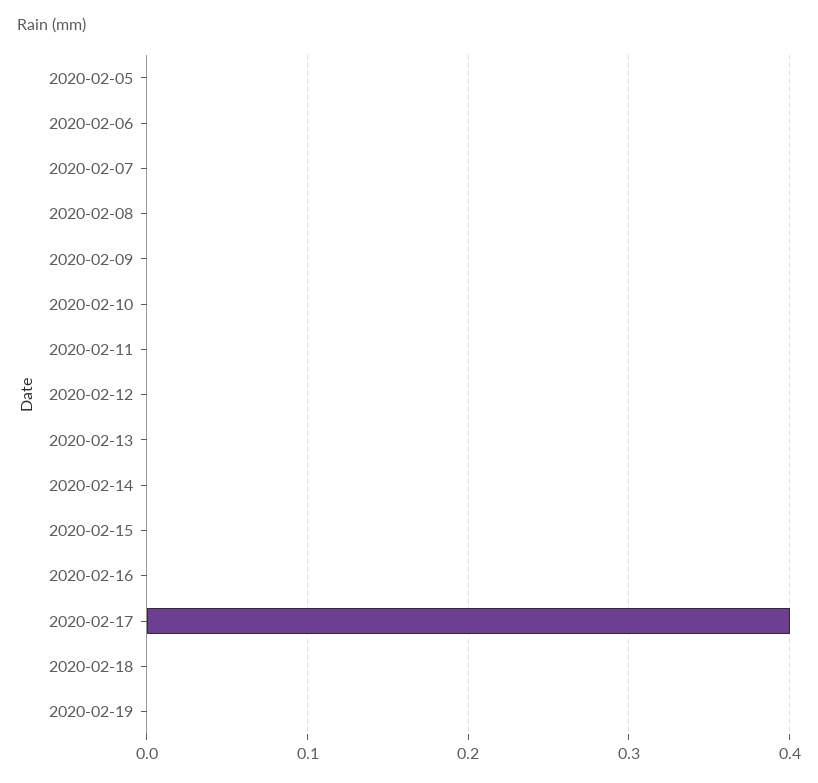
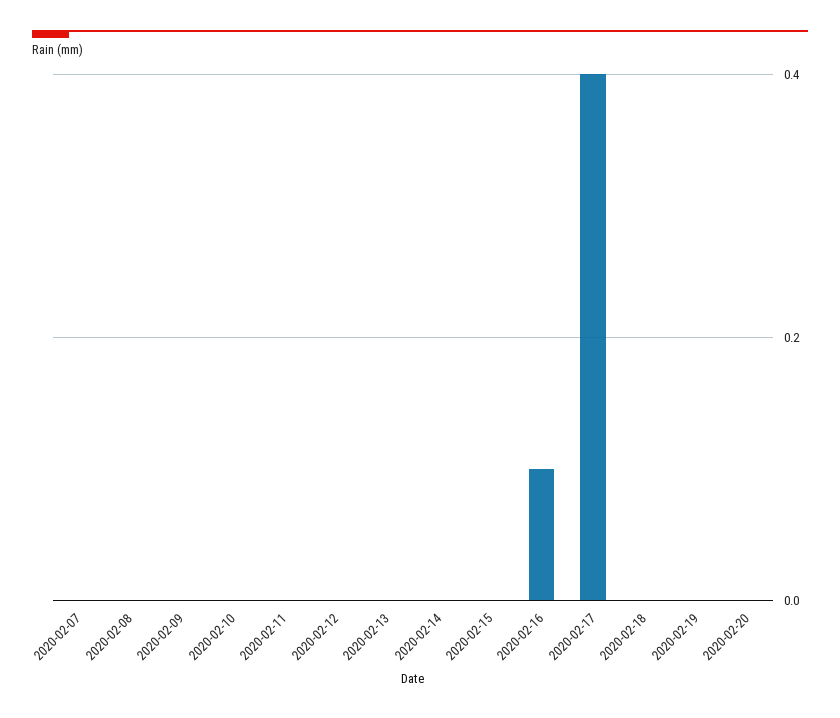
2020-02-05: 0 -> none
2020-02-06: 0 -> none
2020-02-16: 0 -> 0.1
2020-02-20: none -> 0

